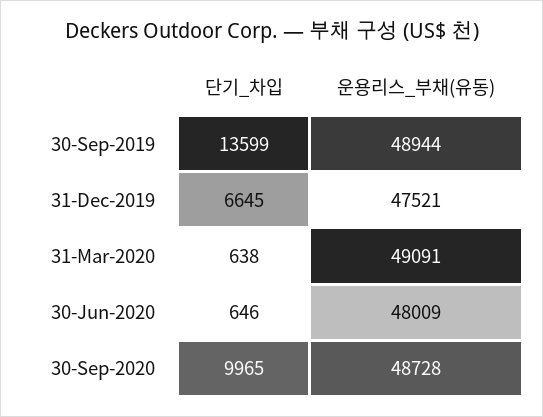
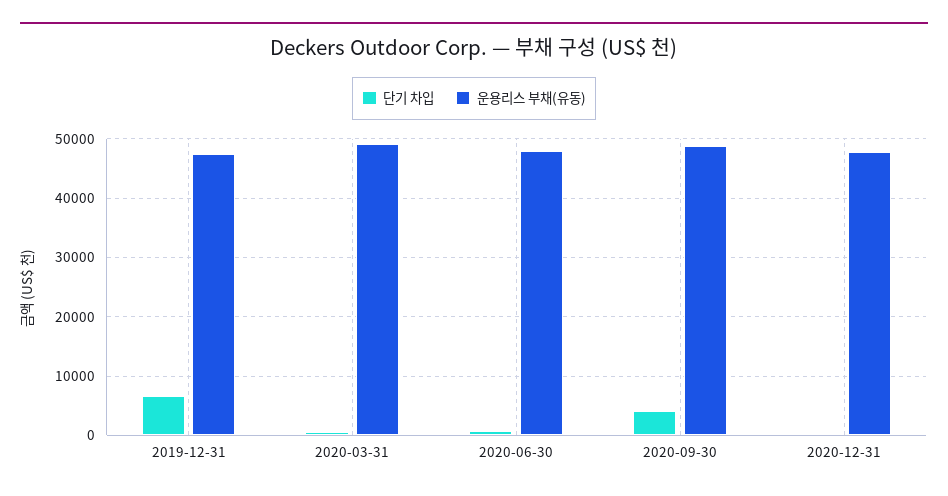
단기_차입, 30-Sep-2019: 13599 -> none
운용리스_부채(유동), 30-Sep-2019: 48944 -> none
단기_차입, 30-Sep-2020: 9965 -> 4000
단기_차입, 2020-12-31: none -> 0
운용리스_부채(유동), 2020-12-31: none -> 48000

